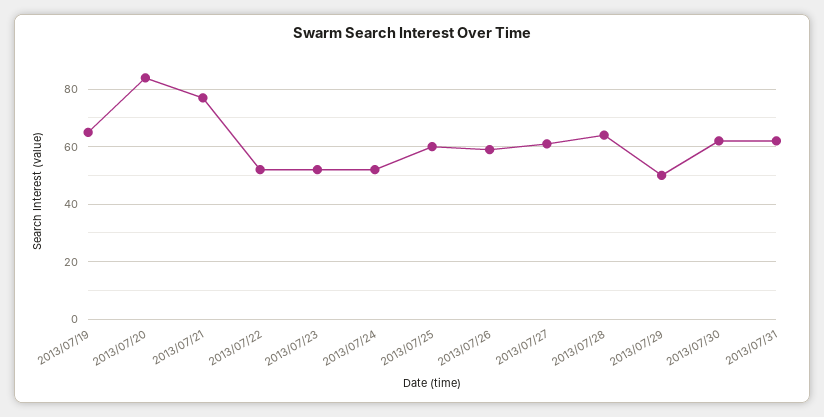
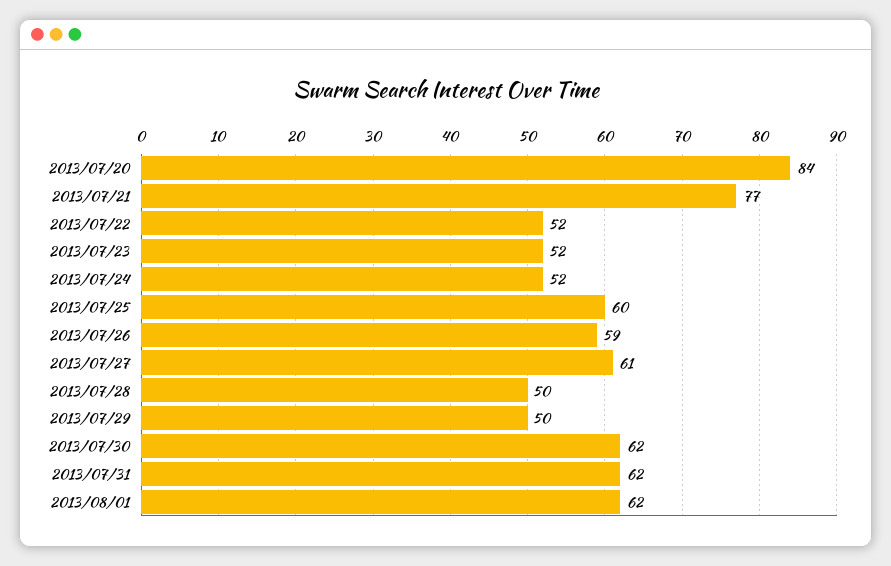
2013/07/19: 65 -> none
2013/07/28: 65 -> 50
2013/08/01: none -> 62

